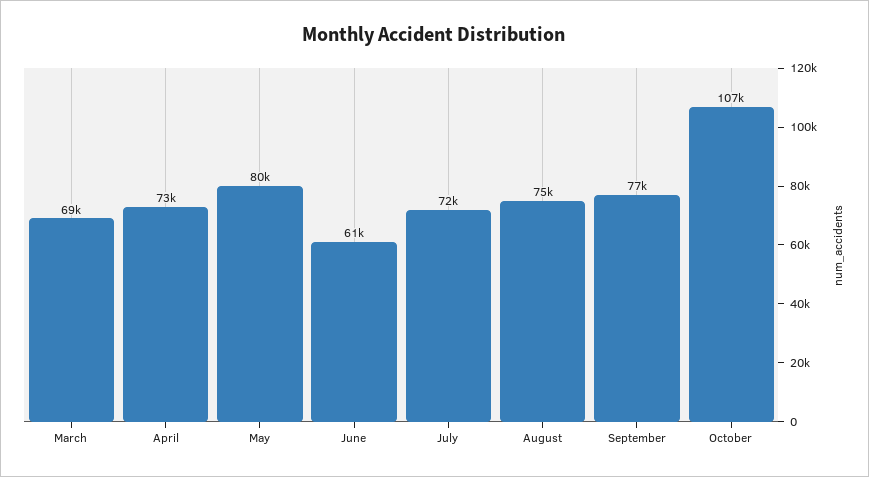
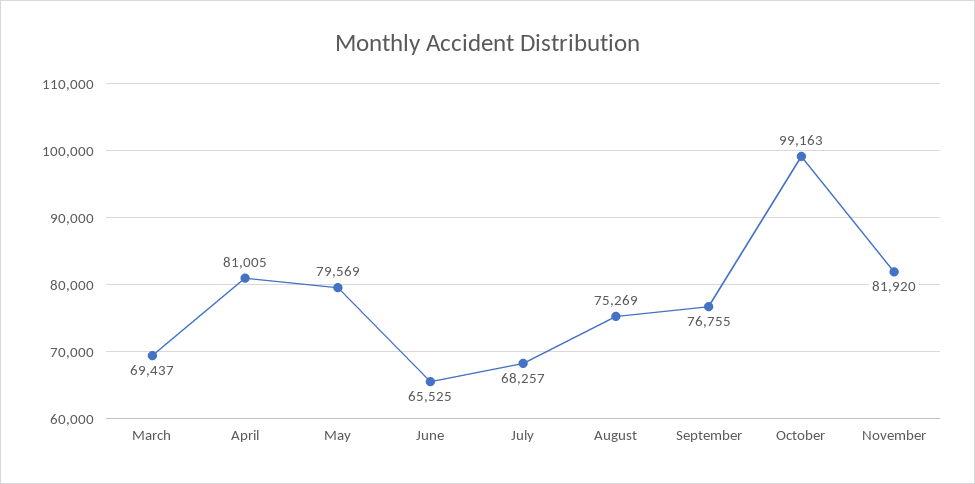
April: 73000 -> 81005
June: 61000 -> 65525
July: 72000 -> 68257
October: 107000 -> 99163
November: none -> 81920

